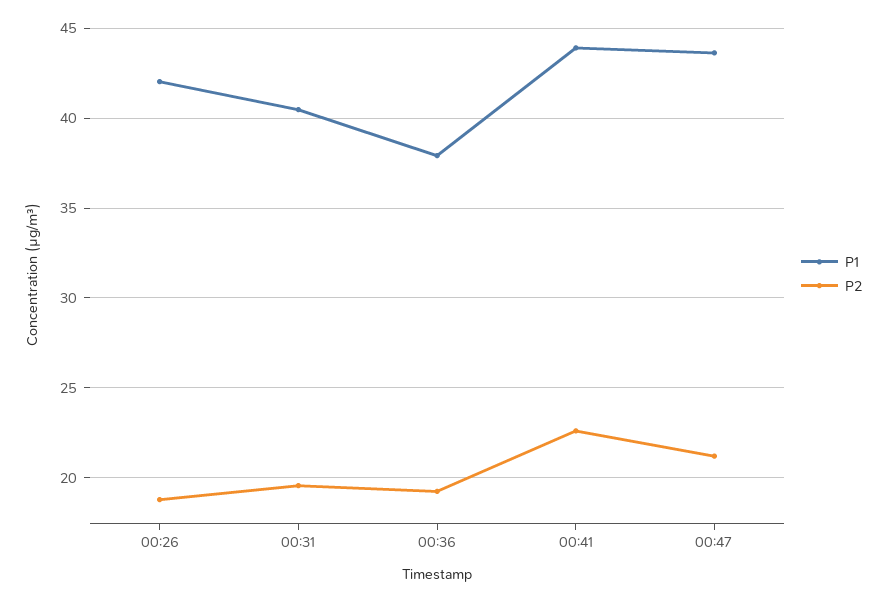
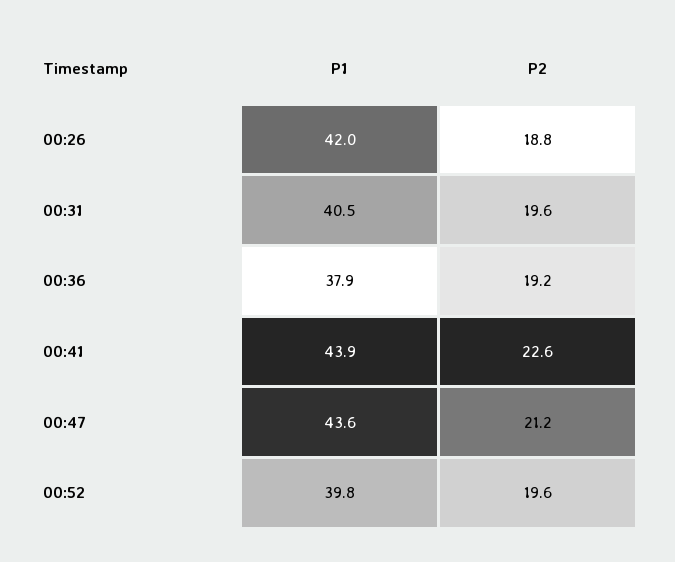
P1, 00:52: none -> 39.8
P2, 00:52: none -> 19.6

